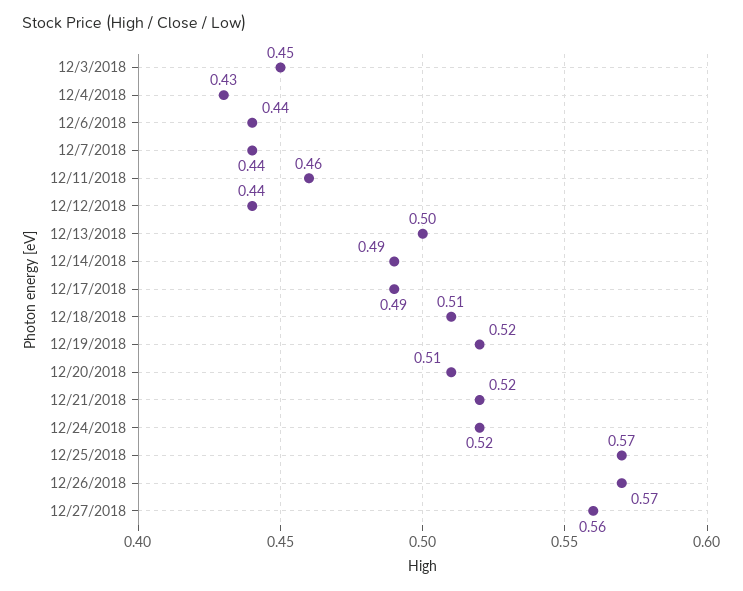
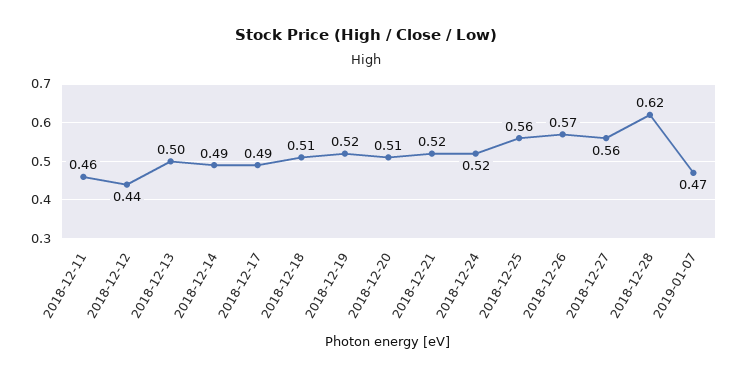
12/3/2018: 0.45 -> none
12/4/2018: 0.43 -> none
12/6/2018: 0.44 -> none
12/7/2018: 0.44 -> none
12/25/2018: 0.57 -> 0.56
2018-12-28: none -> 0.62
2019-01-07: none -> 0.47

